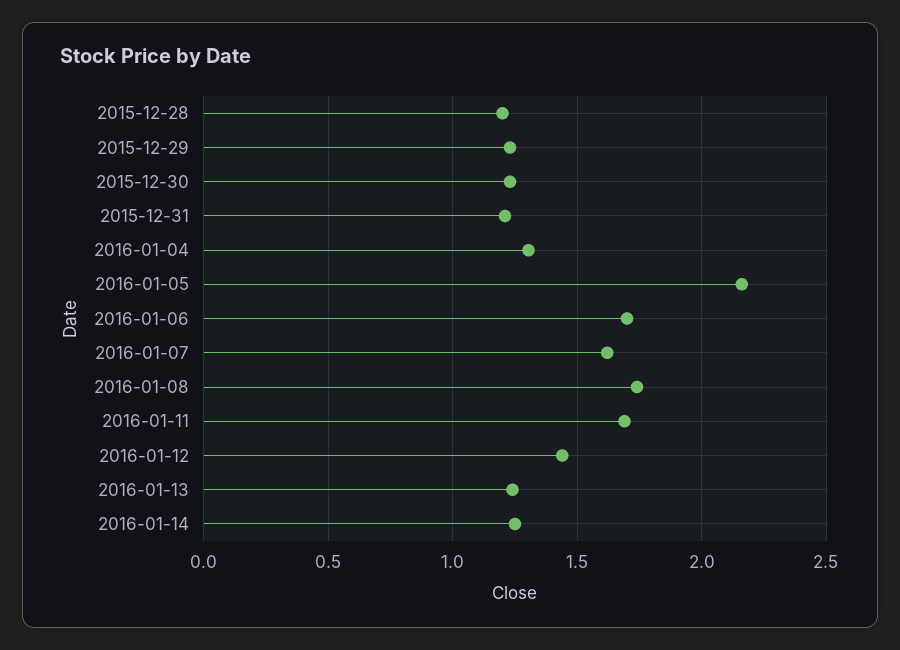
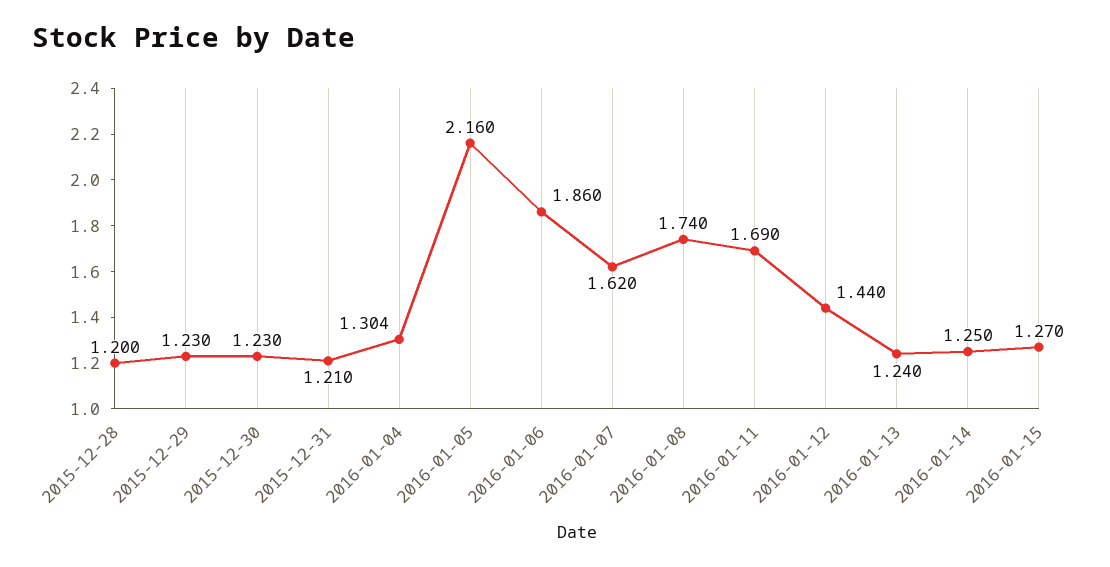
2016-01-06: 1.7 -> 1.86
2016-01-15: none -> 1.27

